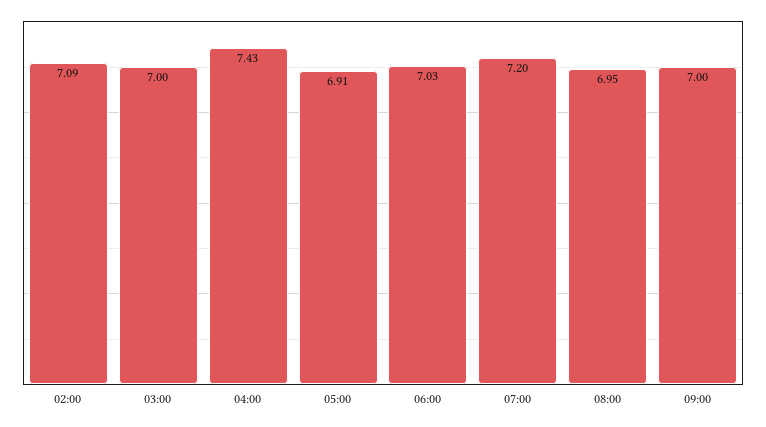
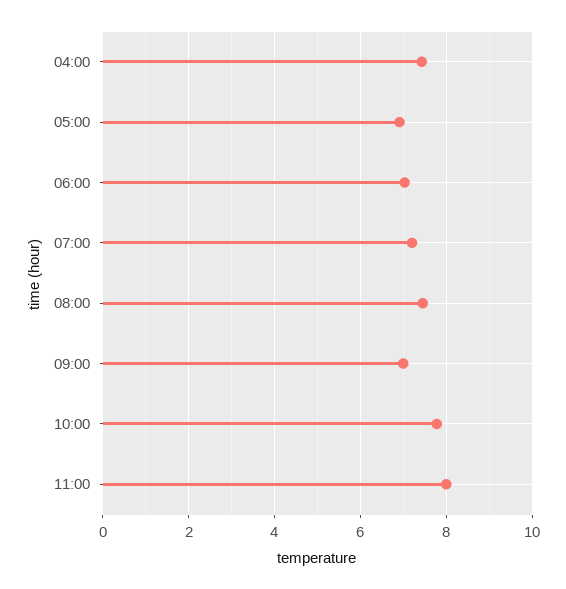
02:00: 7.09 -> none
03:00: 7 -> none
08:00: 6.95 -> 7.4
10:00: none -> 7.8
11:00: none -> 8

